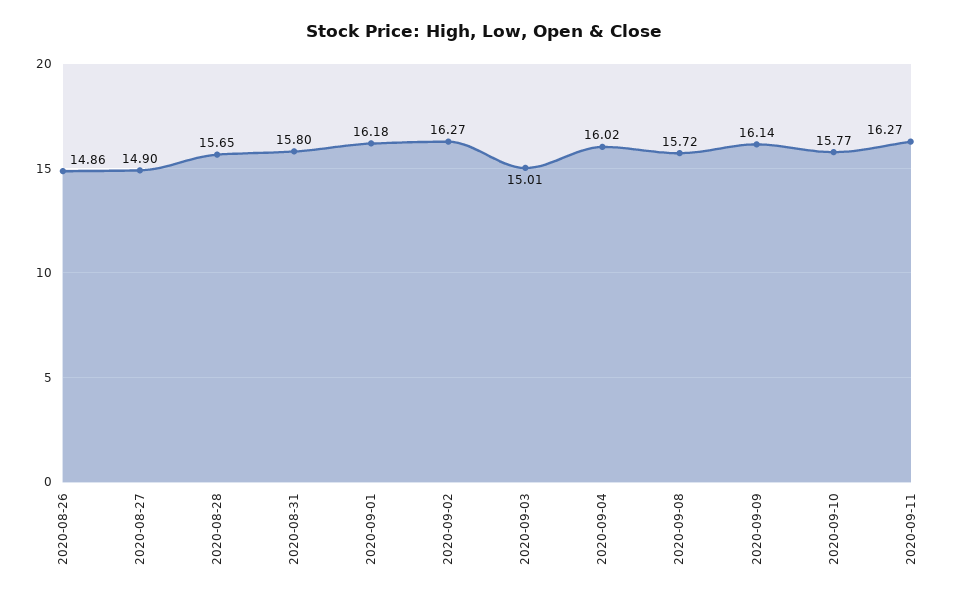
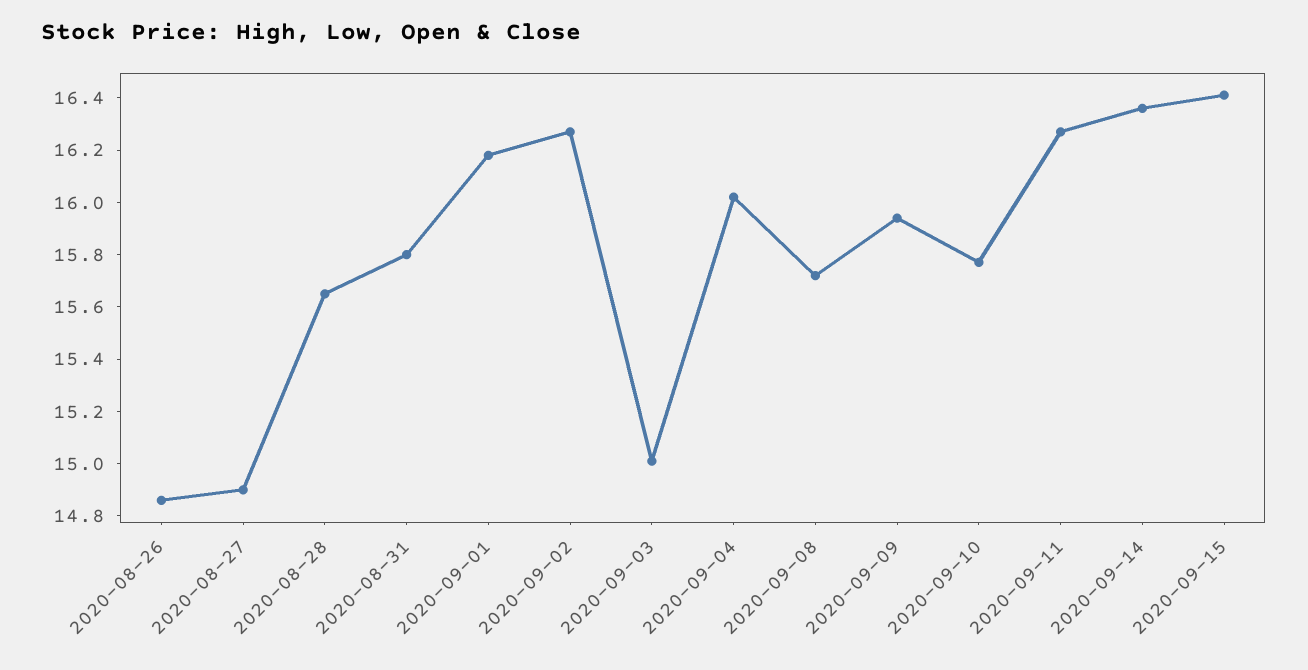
2020-09-09: 16.14 -> 15.95
2020-09-14: none -> 16.35
2020-09-15: none -> 16.4

